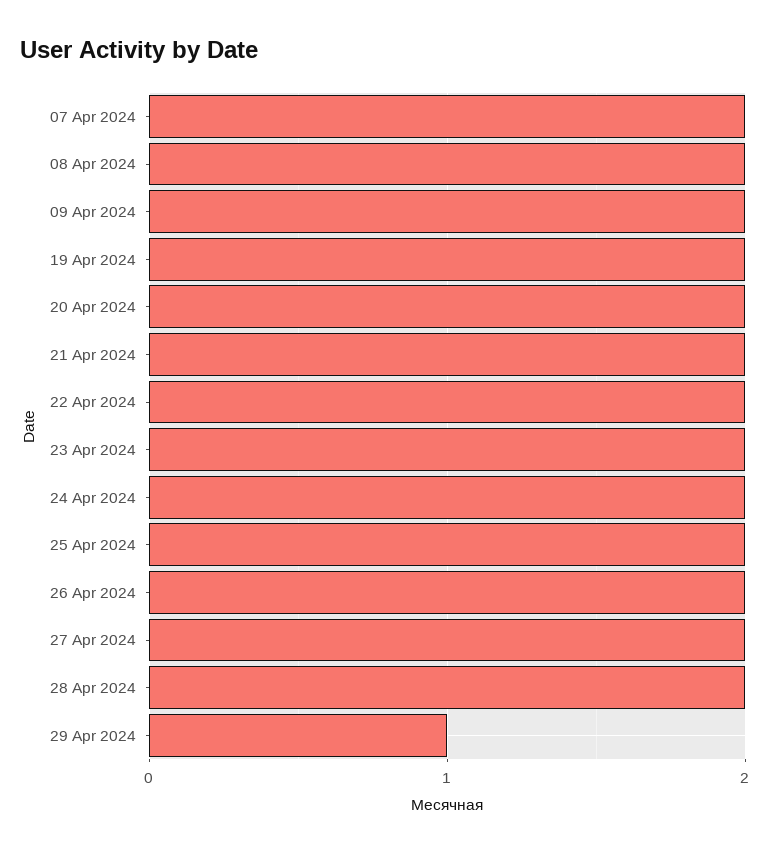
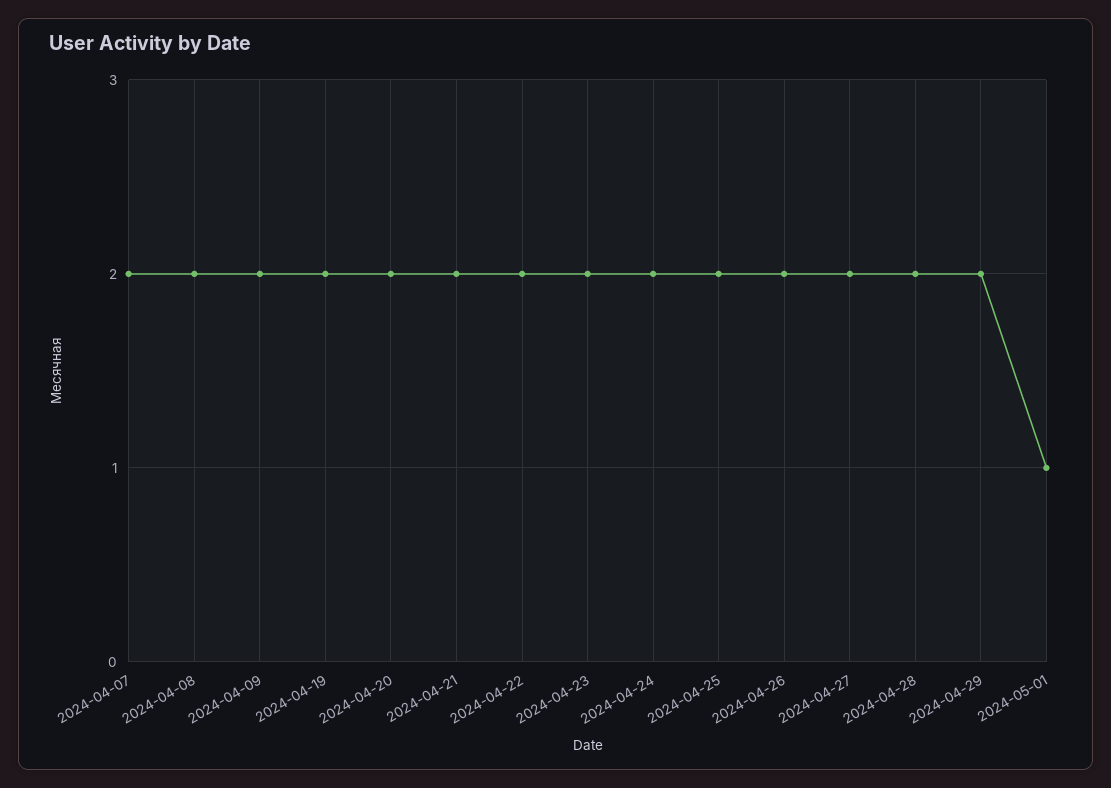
29 Apr 2024: 1 -> 2
2024-05-01: none -> 1

